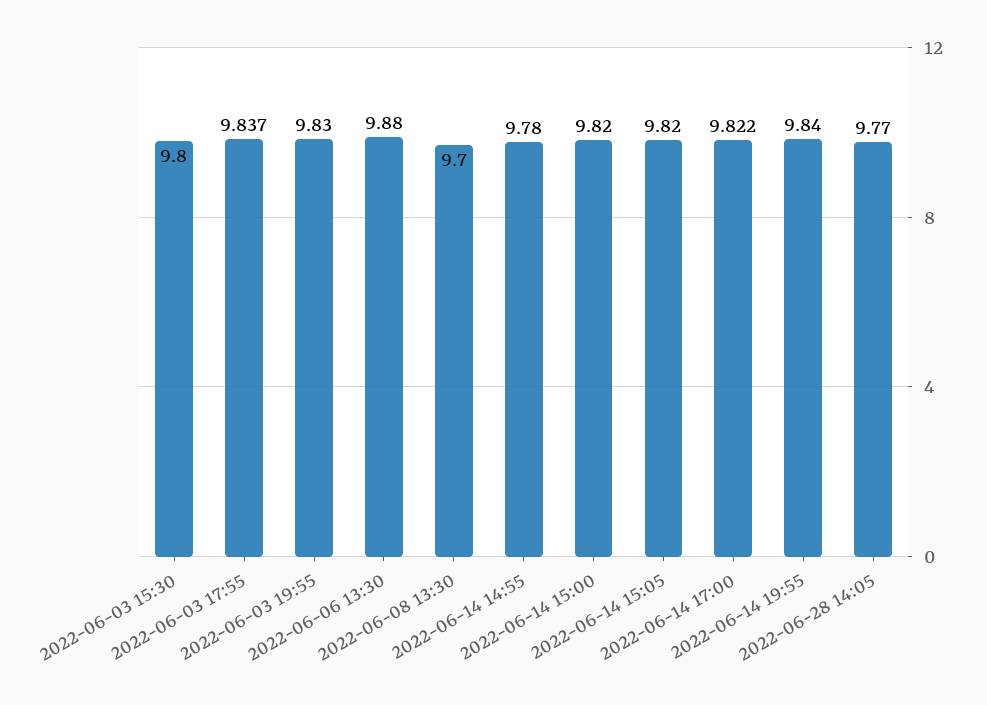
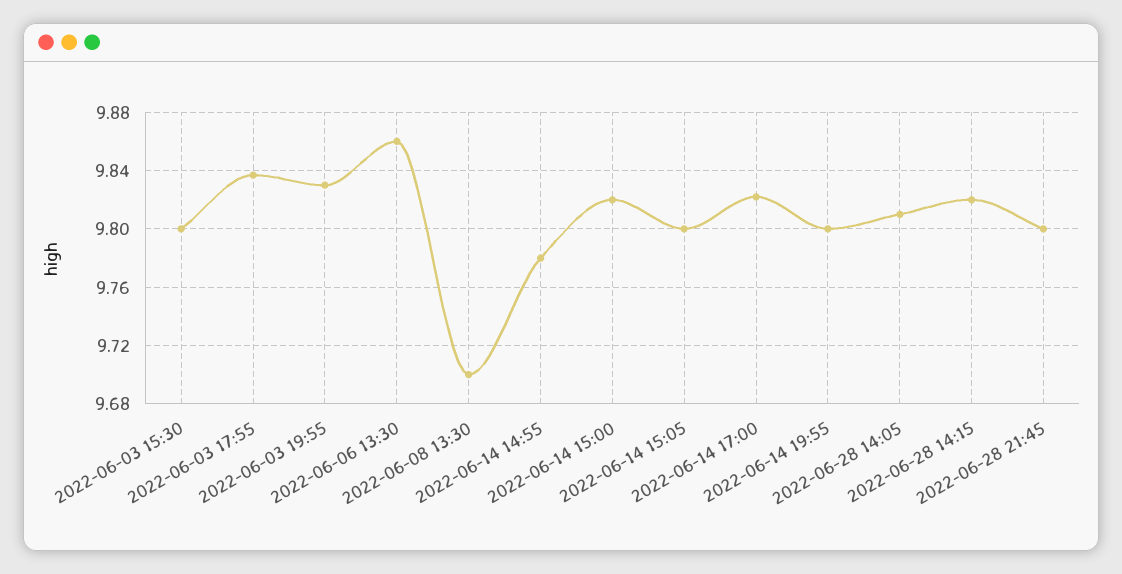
2022-06-06 13:30: 9.88 -> 9.86
2022-06-14 15:05: 9.82 -> 9.8
2022-06-14 19:55: 9.84 -> 9.8
2022-06-28 14:05: 9.77 -> 9.81
2022-06-28 14:15: none -> 9.82
2022-06-28 21:45: none -> 9.8

